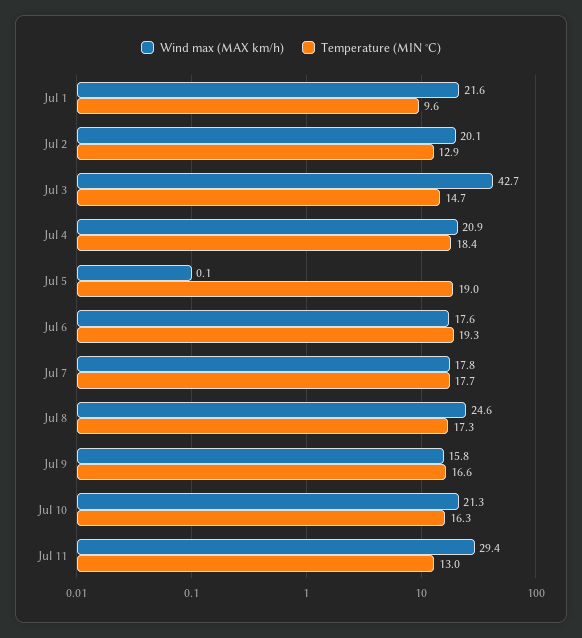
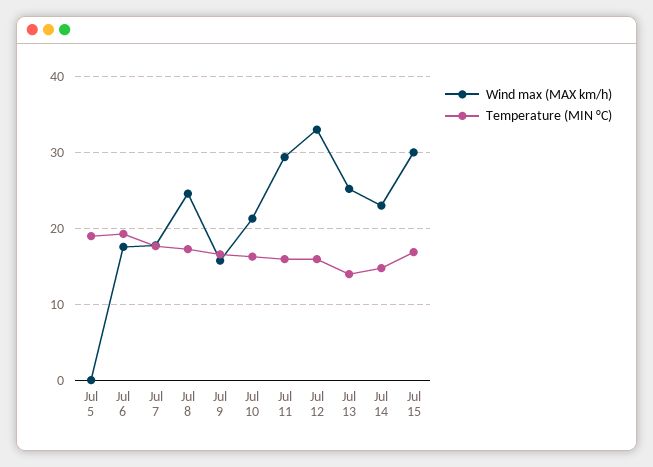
Wind max (MAX km/h), Jul 1: 21.6 -> none
Temperature (MIN °C), Jul 1: 9.6 -> none
Wind max (MAX km/h), Jul 2: 20.1 -> none
Temperature (MIN °C), Jul 2: 12.9 -> none
Wind max (MAX km/h), Jul 3: 42.7 -> none
Temperature (MIN °C), Jul 3: 14.7 -> none
Wind max (MAX km/h), Jul 4: 20.9 -> none
Temperature (MIN °C), Jul 4: 18.4 -> none
Temperature (MIN °C), Jul 11: 13 -> 16
Wind max (MAX km/h), Jul 12: none -> 33
Temperature (MIN °C), Jul 12: none -> 16
Wind max (MAX km/h), Jul 13: none -> 25
Temperature (MIN °C), Jul 13: none -> 14
Wind max (MAX km/h), Jul 14: none -> 23
Temperature (MIN °C), Jul 14: none -> 15
Wind max (MAX km/h), Jul 15: none -> 30
Temperature (MIN °C), Jul 15: none -> 17

